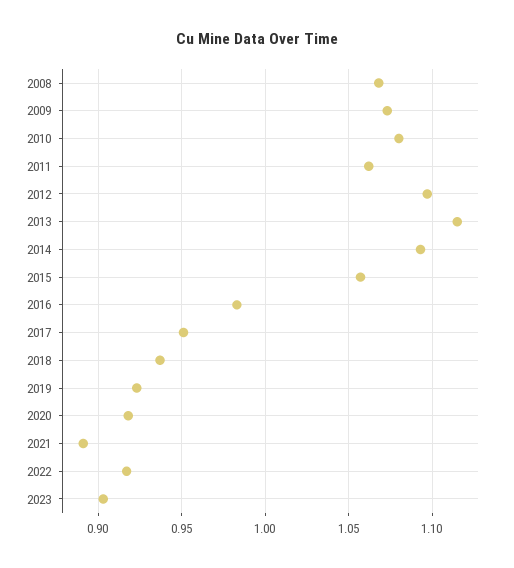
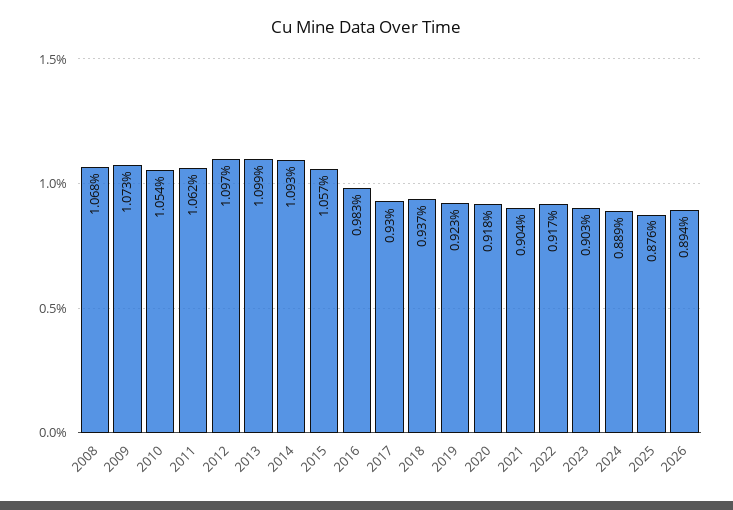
2010: 1.08 -> 1.054
2013: 1.115 -> 1.099
2017: 0.95 -> 0.93
2021: 0.89 -> 0.904
2024: none -> 0.889
2025: none -> 0.876
2026: none -> 0.894

